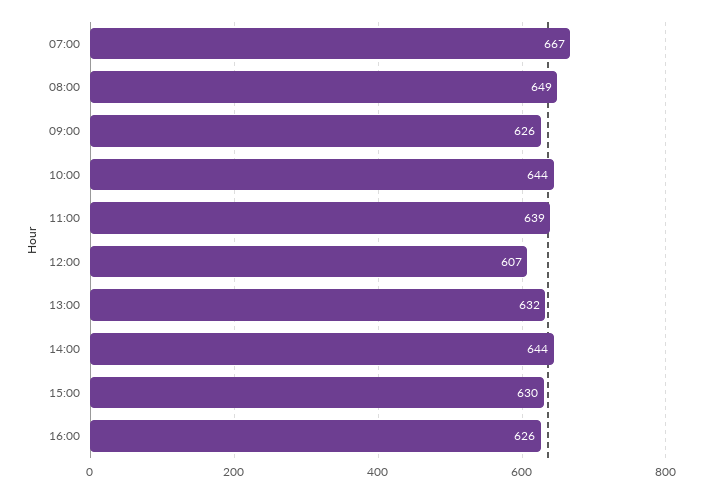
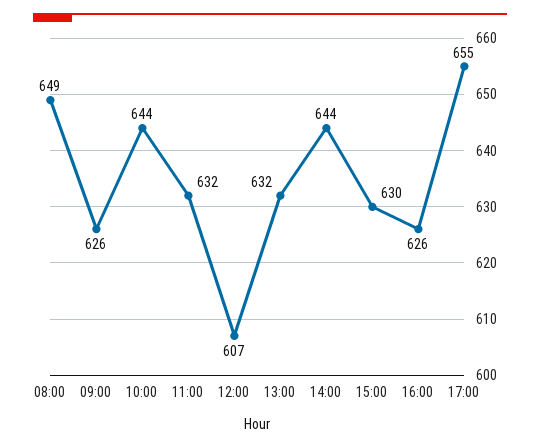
07:00: 667 -> none
11:00: 639 -> 632
17:00: none -> 655

